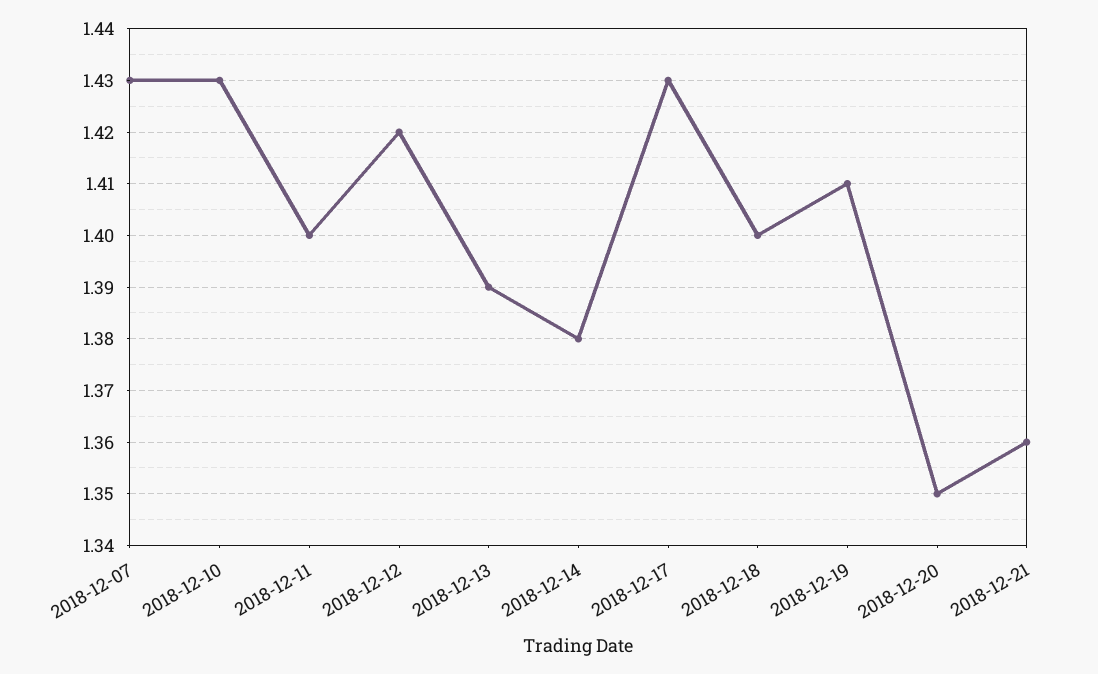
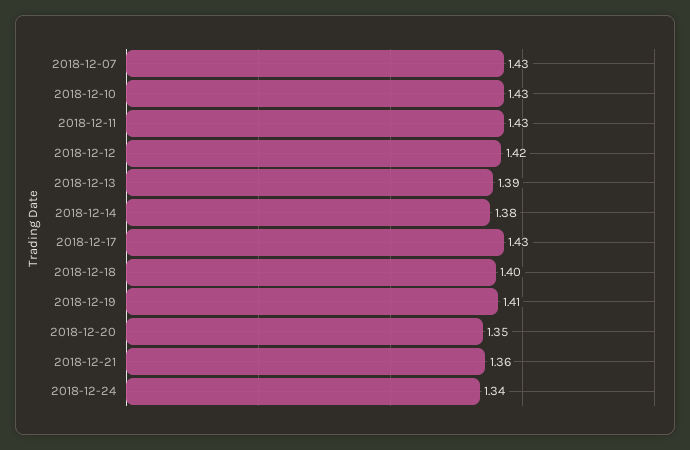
2018-12-11: 1.4 -> 1.43
2018-12-24: none -> 1.34

